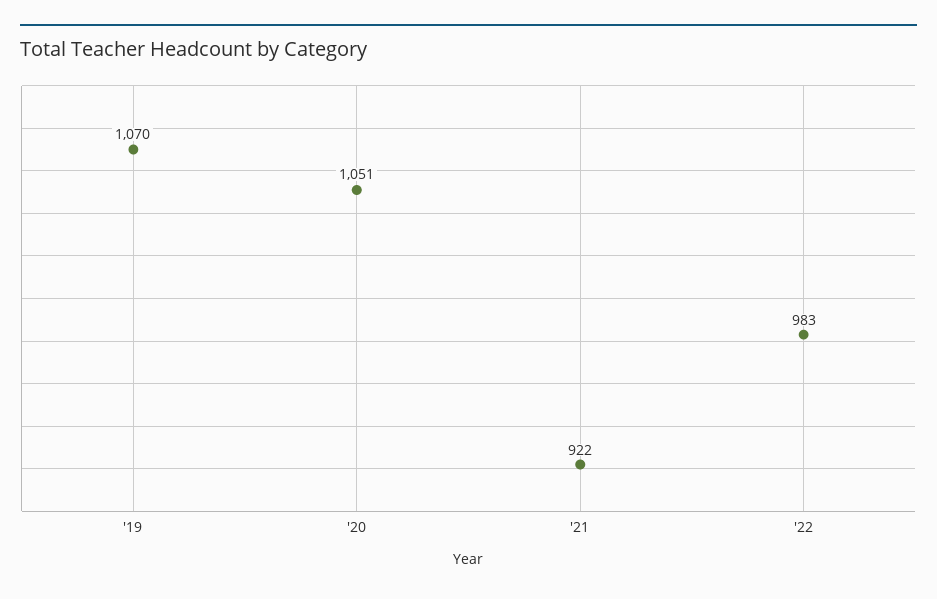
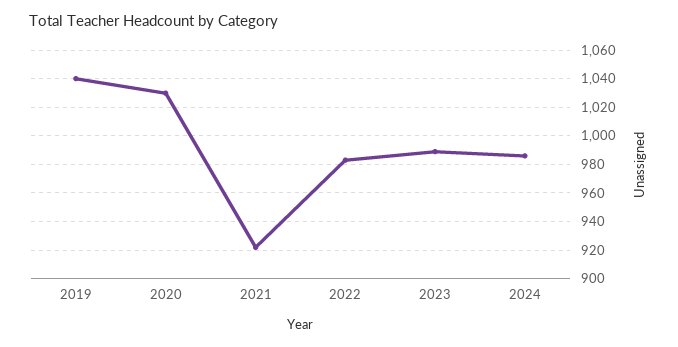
'19: 1070 -> 1040
'20: 1051 -> 1030
2023: none -> 990
2024: none -> 985

